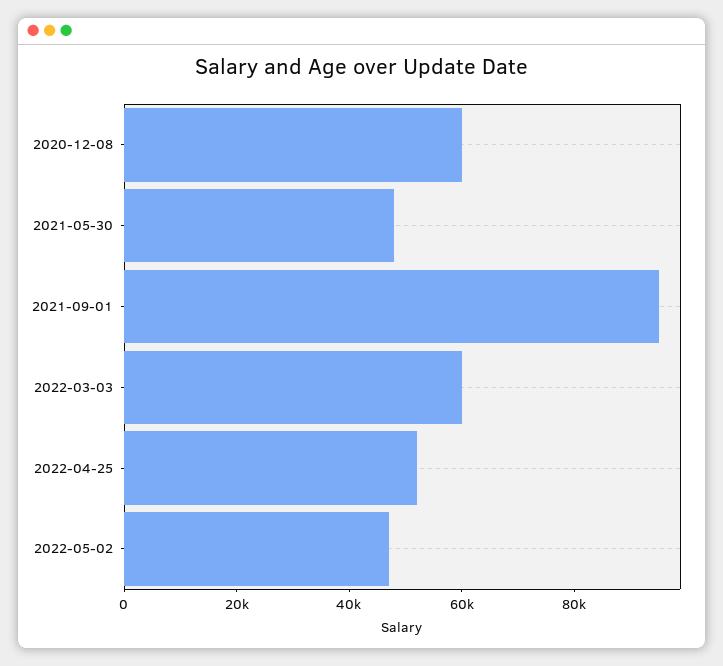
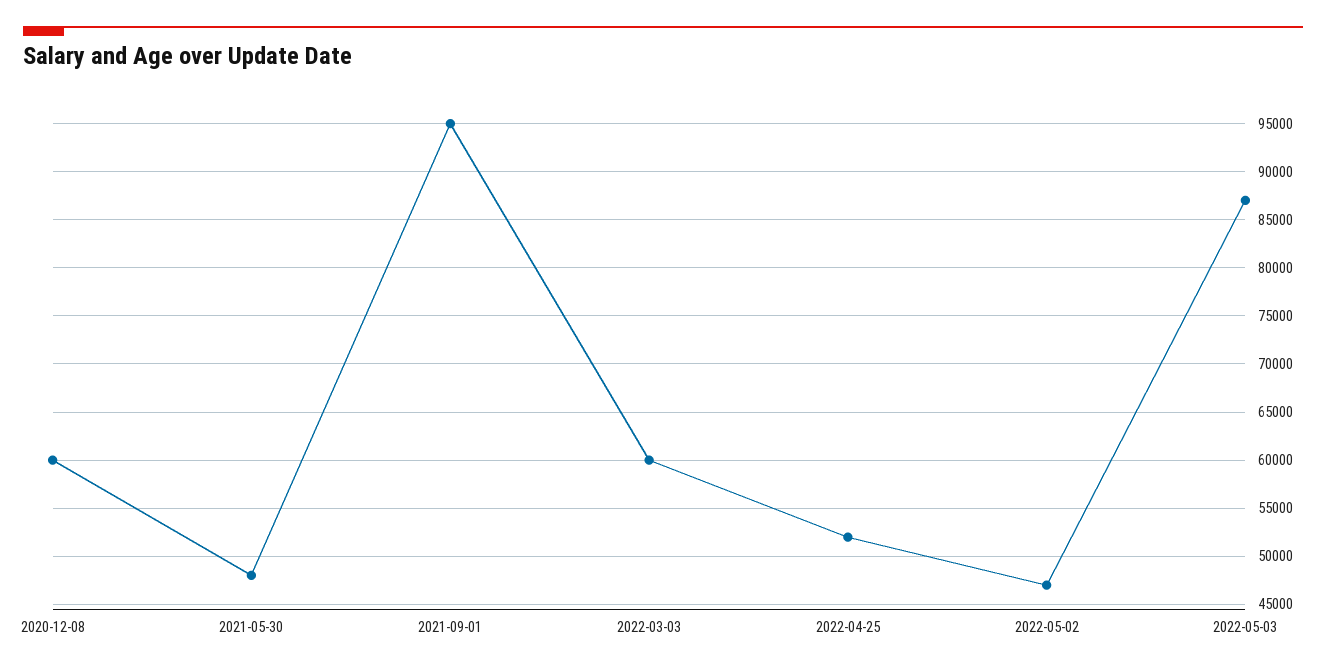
2022-05-03: none -> 87000

